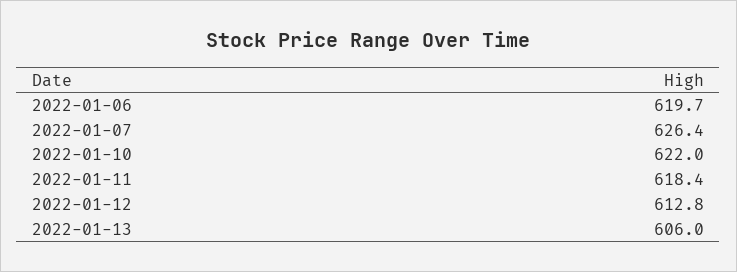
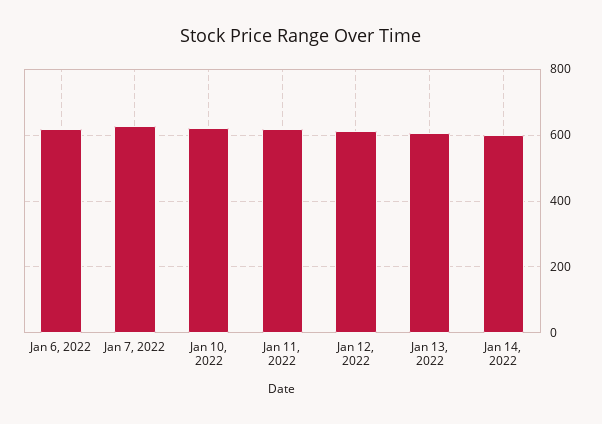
Jan 14, 2022: none -> 600

